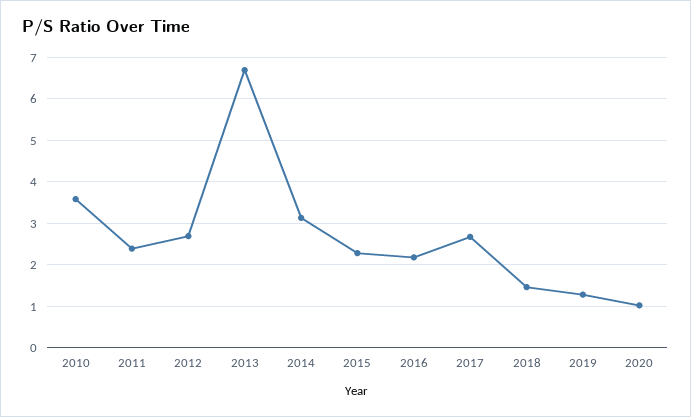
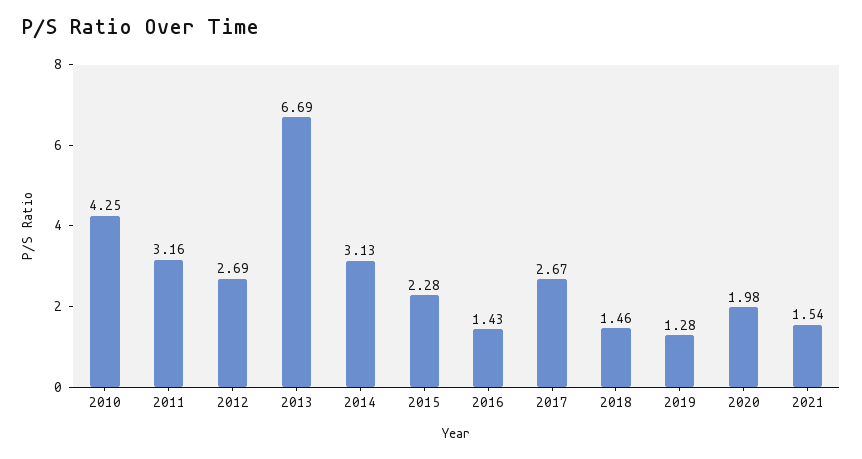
2010: 3.6 -> 4.25
2011: 2.4 -> 3.16
2016: 2.2 -> 1.43
2020: 1 -> 1.98
2021: none -> 1.54

